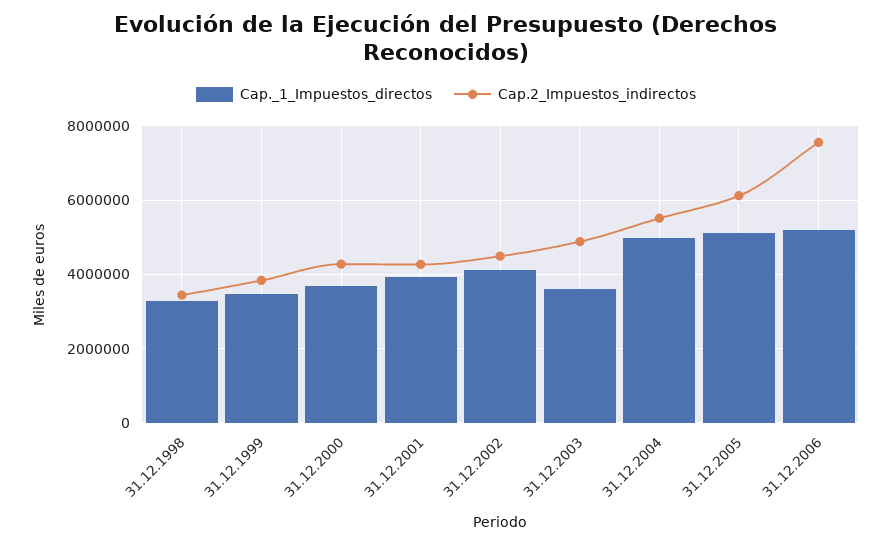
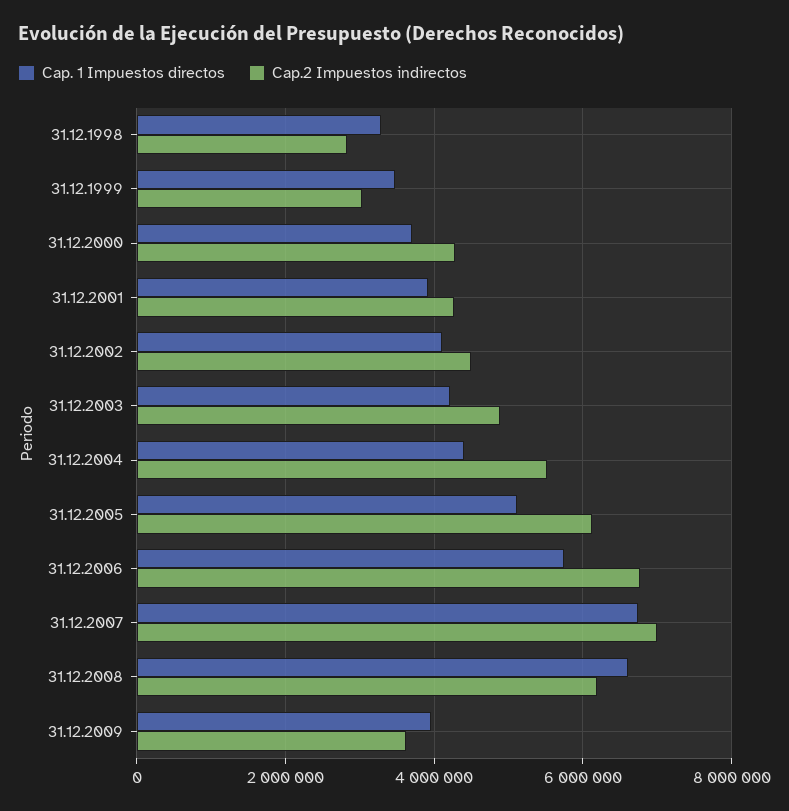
Cap.2_Impuestos_indirectos, 31.12.1998: 3400000 -> 2800000
Cap.2_Impuestos_indirectos, 31.12.1999: 3800000 -> 3000000
Cap._1_Impuestos_directos, 31.12.2003: 3600000 -> 4200000
Cap._1_Impuestos_directos, 31.12.2004: 5000000 -> 4400000
Cap._1_Impuestos_directos, 31.12.2006: 5200000 -> 5800000
Cap.2_Impuestos_indirectos, 31.12.2006: 7600000 -> 6800000
Cap._1_Impuestos_directos, 31.12.2007: none -> 6800000
Cap.2_Impuestos_indirectos, 31.12.2007: none -> 7000000
Cap._1_Impuestos_directos, 31.12.2008: none -> 6600000
Cap.2_Impuestos_indirectos, 31.12.2008: none -> 6200000
Cap._1_Impuestos_directos, 31.12.2009: none -> 4000000
Cap.2_Impuestos_indirectos, 31.12.2009: none -> 3600000

